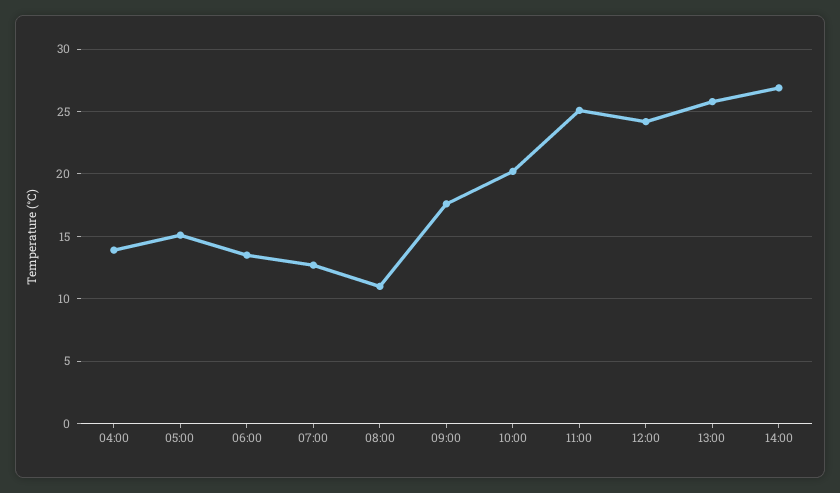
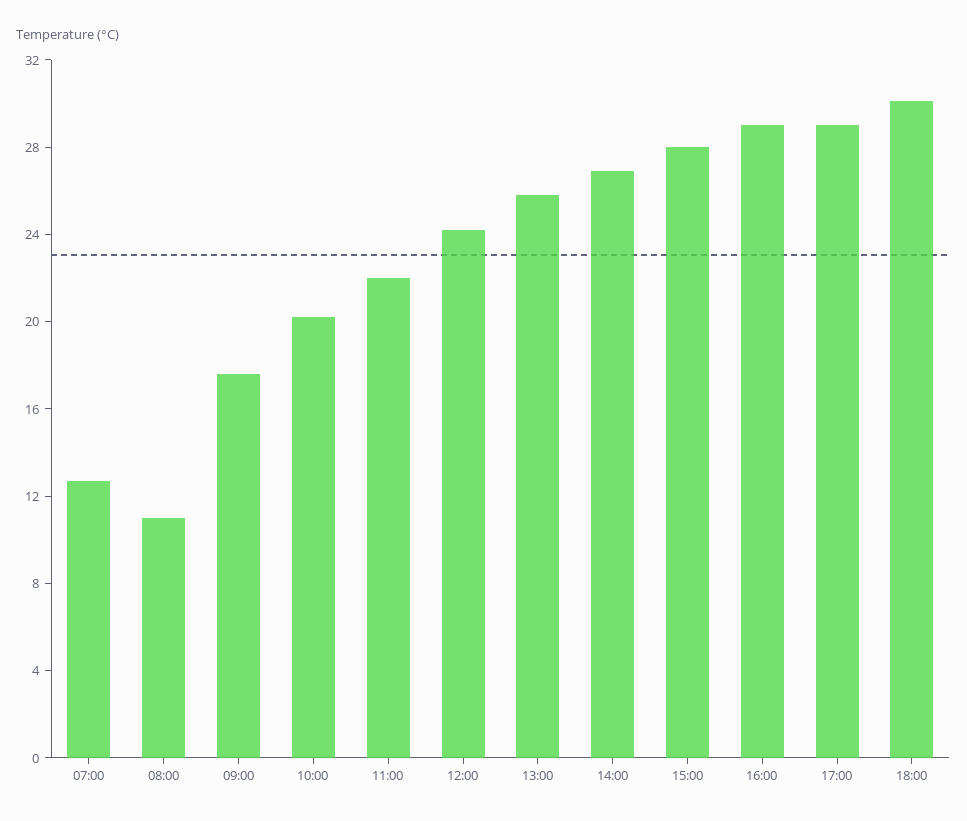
04:00: 14 -> none
05:00: 15 -> none
06:00: 13.5 -> none
11:00: 25 -> 22
15:00: none -> 28
16:00: none -> 29
17:00: none -> 29
18:00: none -> 30

